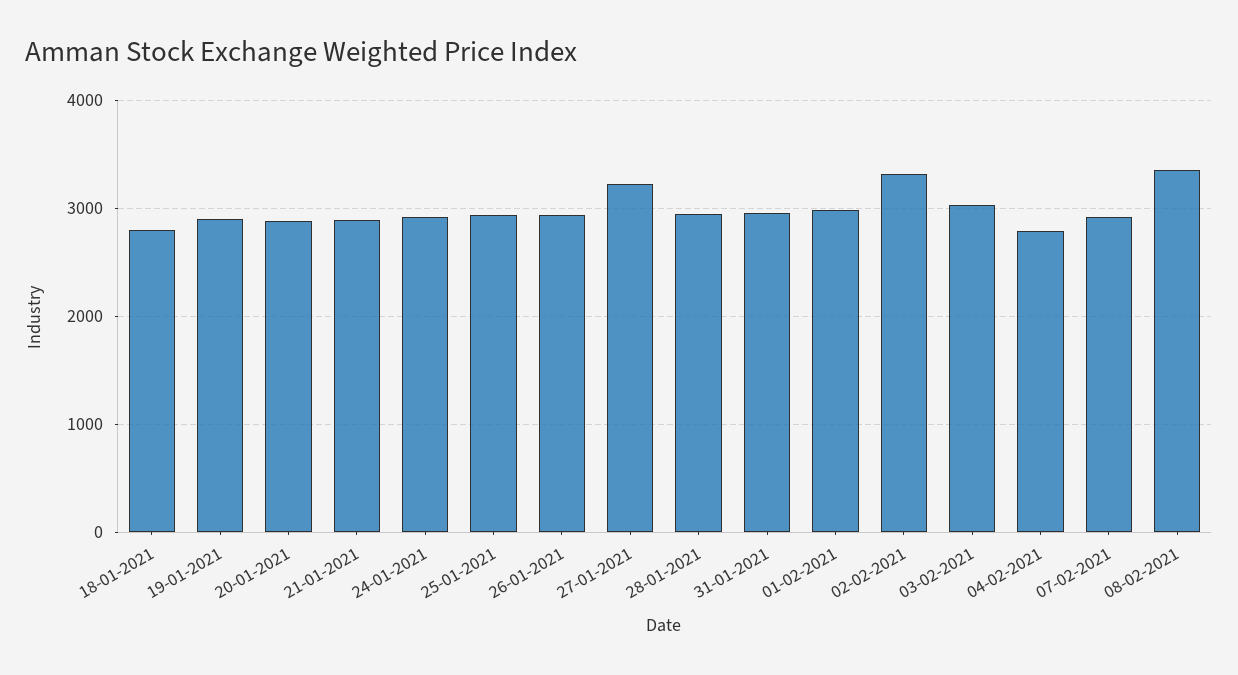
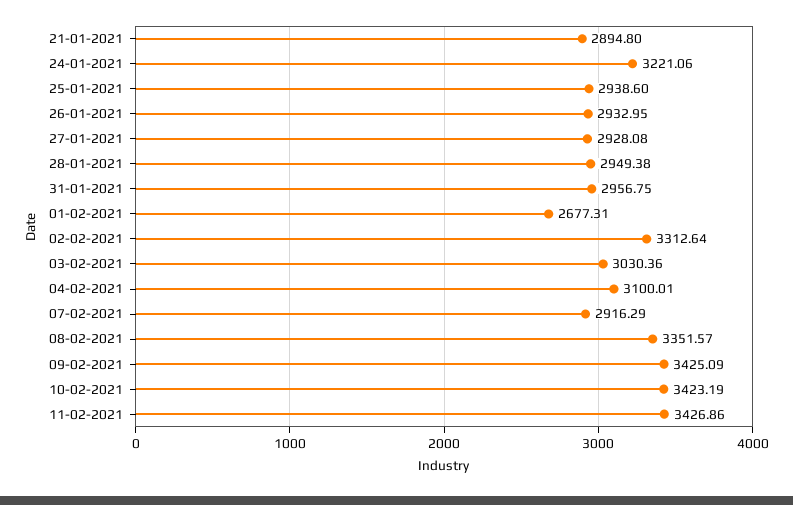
18-01-2021: 2800 -> none
19-01-2021: 2900 -> none
20-01-2021: 2900 -> none
24-01-2021: 2900 -> 3221.06
27-01-2021: 3200 -> 2928.08
01-02-2021: 3000 -> 2677.31
04-02-2021: 2800 -> 3100.01
09-02-2021: none -> 3425.09
10-02-2021: none -> 3423.19
11-02-2021: none -> 3426.86

